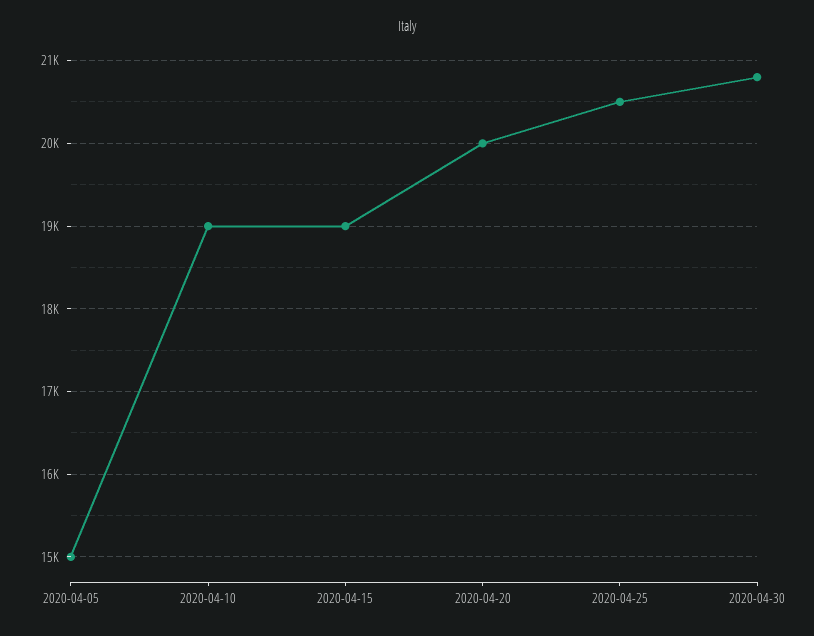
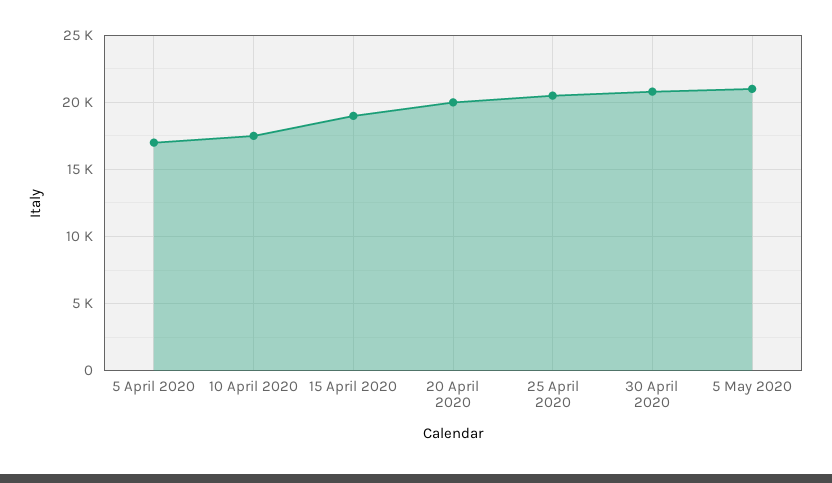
2020-04-05: 15000 -> 17000
2020-04-10: 19000 -> 17500
5 May 2020: none -> 21000

